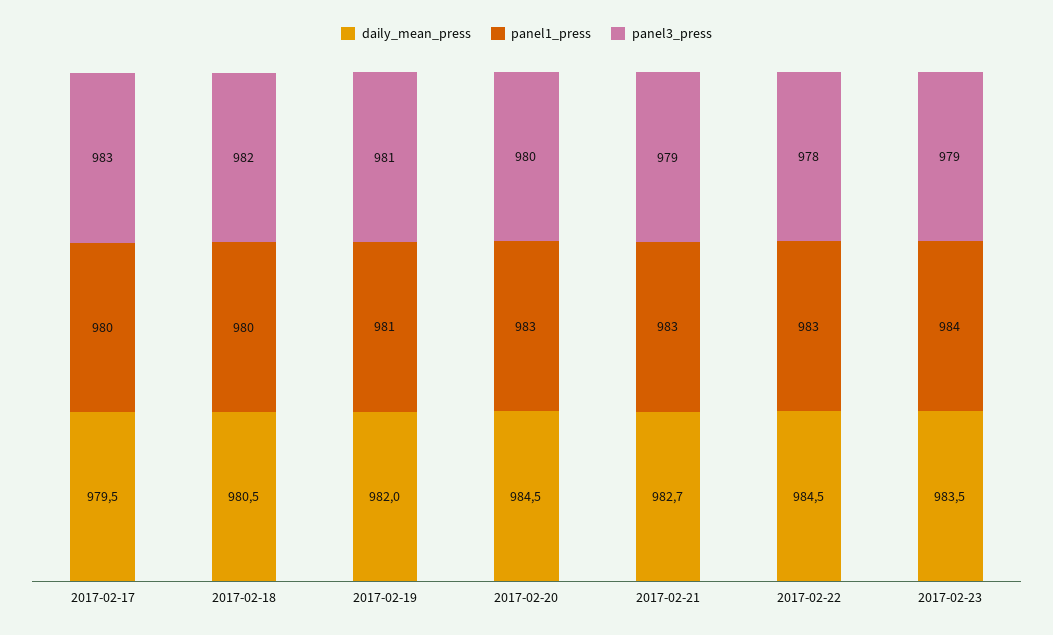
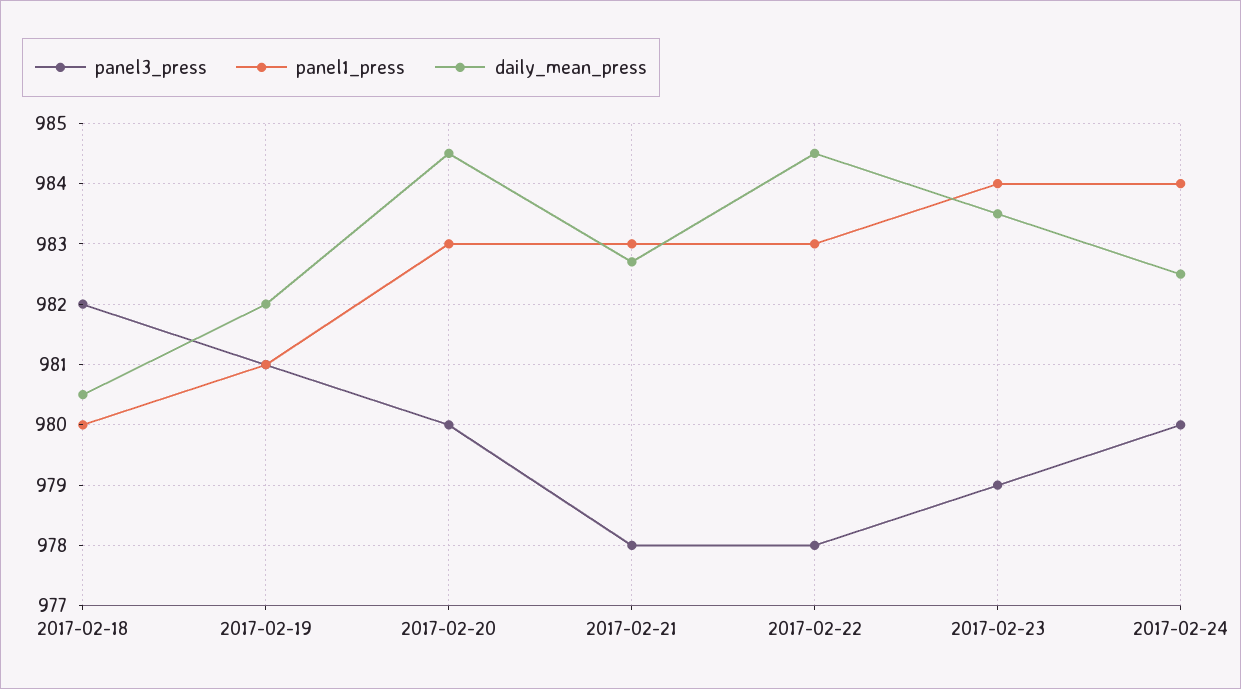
daily_mean_press, 2017-02-17: 979.5 -> none
panel1_press, 2017-02-17: 980 -> none
panel3_press, 2017-02-17: 983 -> none
panel3_press, 2017-02-21: 979 -> 978
panel3_press, 2017-02-24: none -> 980
panel1_press, 2017-02-24: none -> 984
daily_mean_press, 2017-02-24: none -> 982.5

